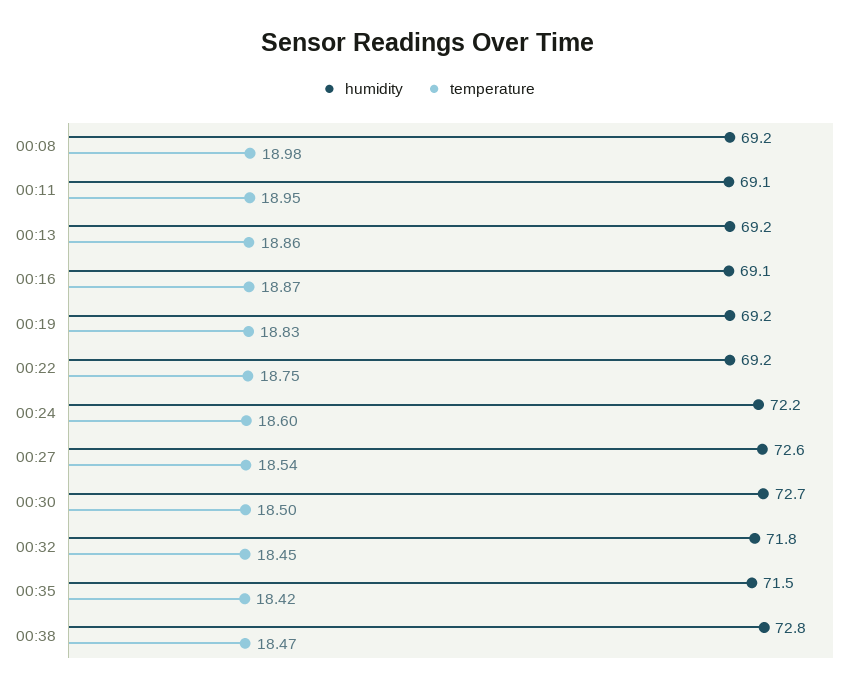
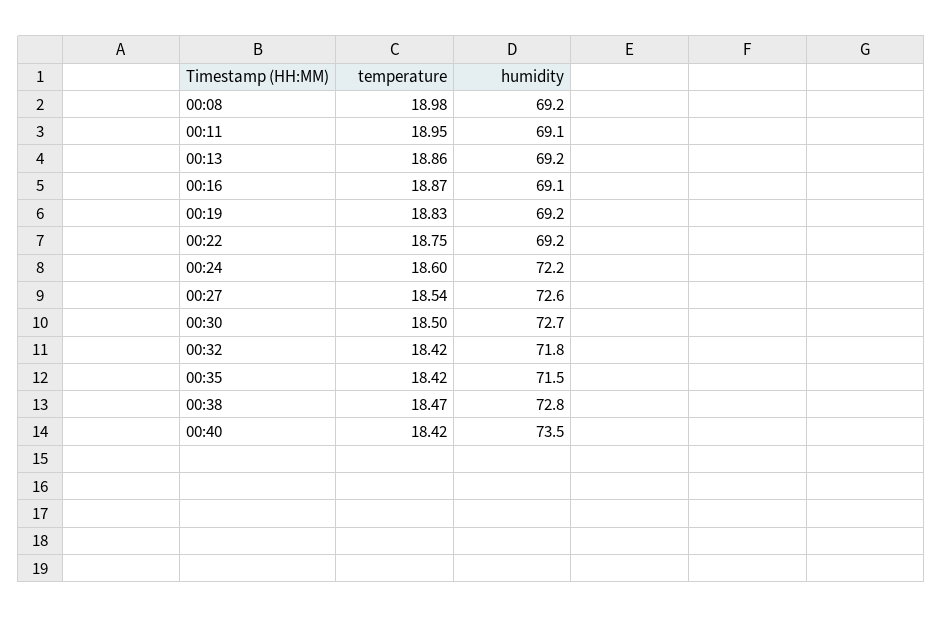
temperature, 00:32: 18.45 -> 18.42
temperature, 00:40: none -> 18.42
humidity, 00:40: none -> 73.5

